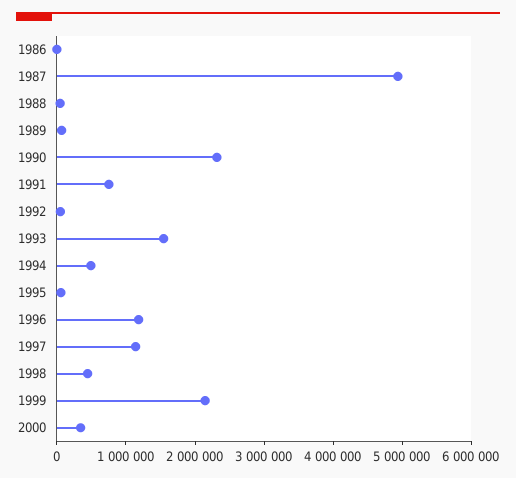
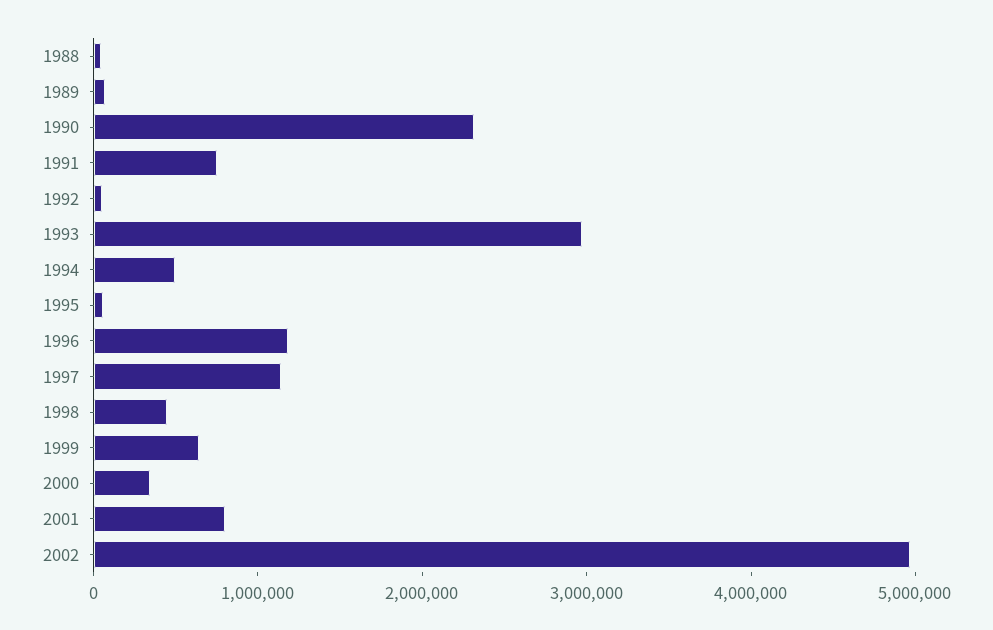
1986: 0 -> none
1987: 5000000 -> none
1993: 1600000 -> 3000000
1999: 2200000 -> 600000
2001: none -> 800000
2002: none -> 5000000

